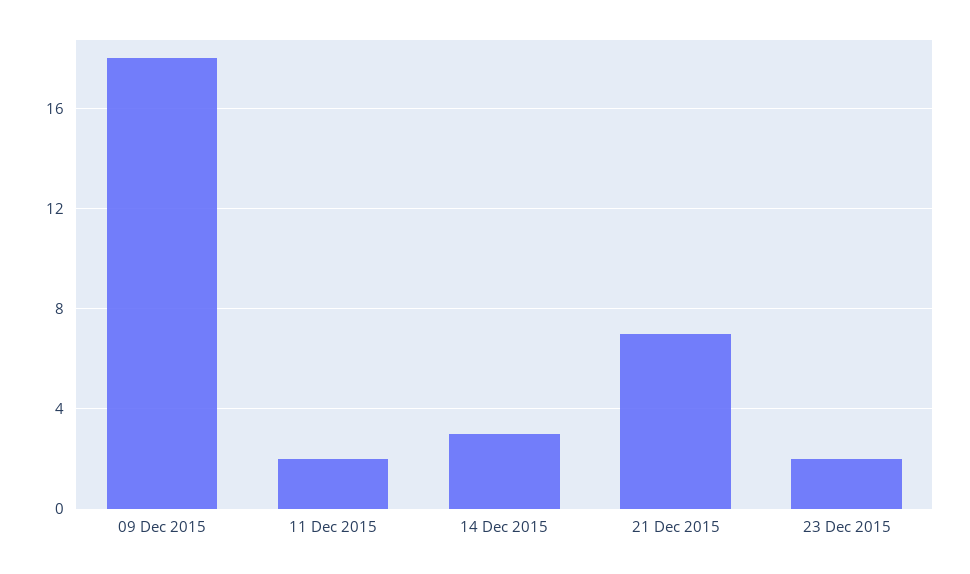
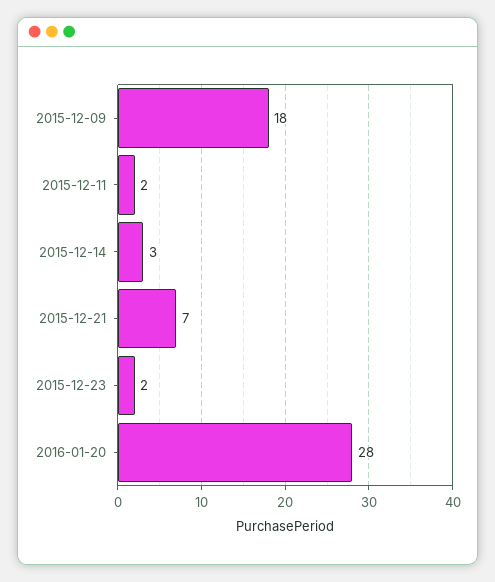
2016-01-20: none -> 28

